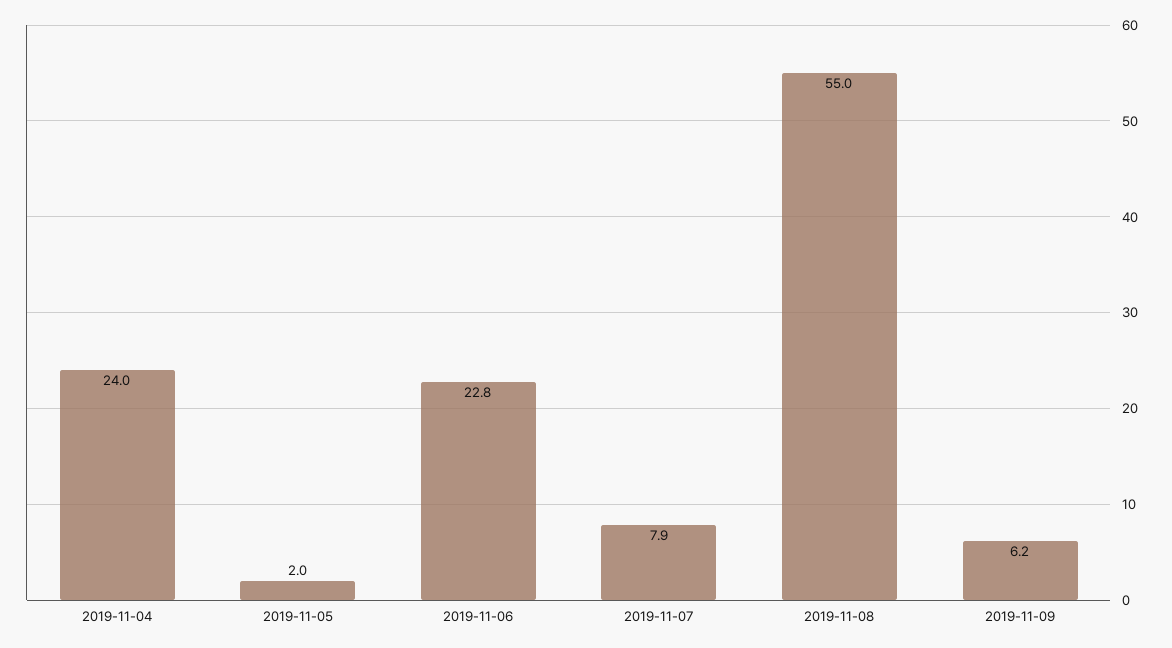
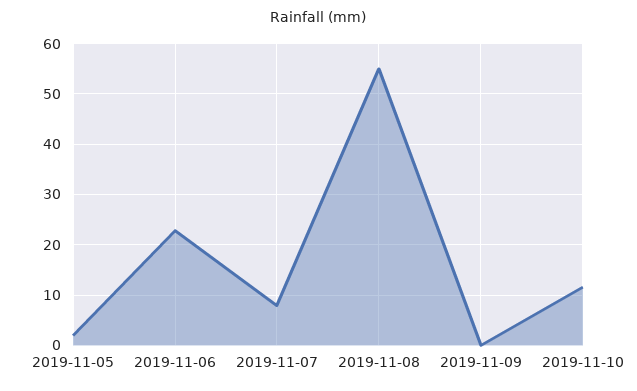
2019-11-04: 24 -> none
2019-11-09: 6.2 -> 0
2019-11-10: none -> 12

